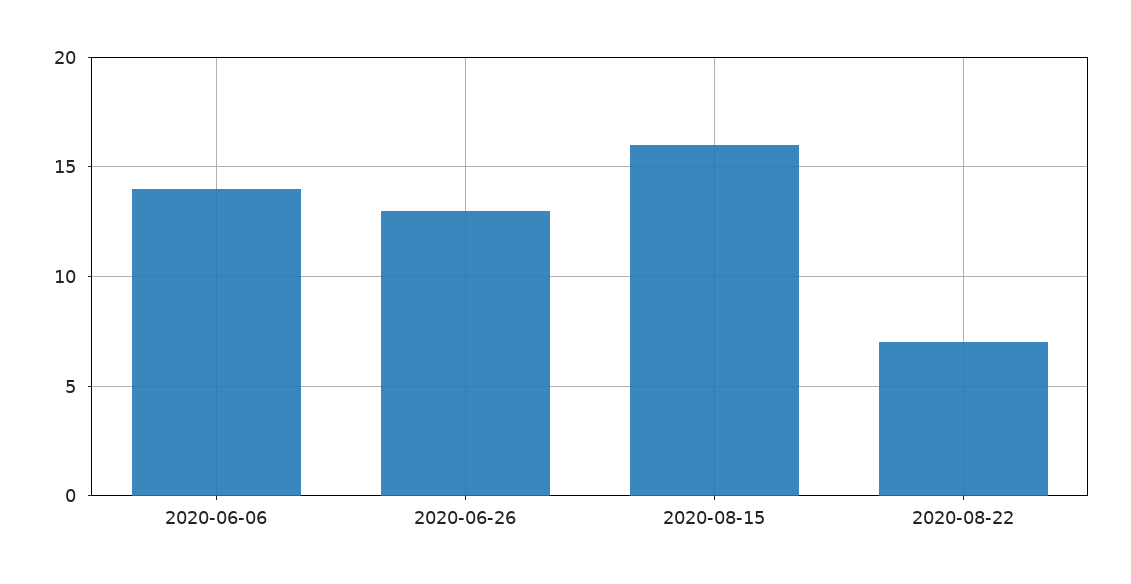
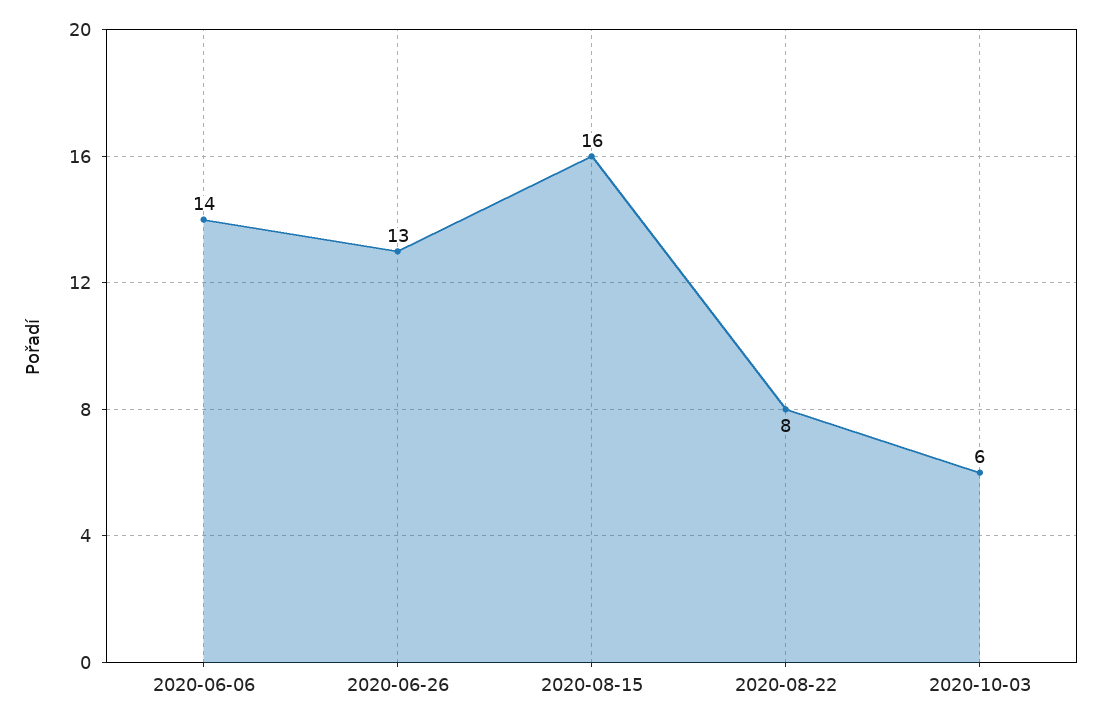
2020-08-22: 7 -> 8
2020-10-03: none -> 6

